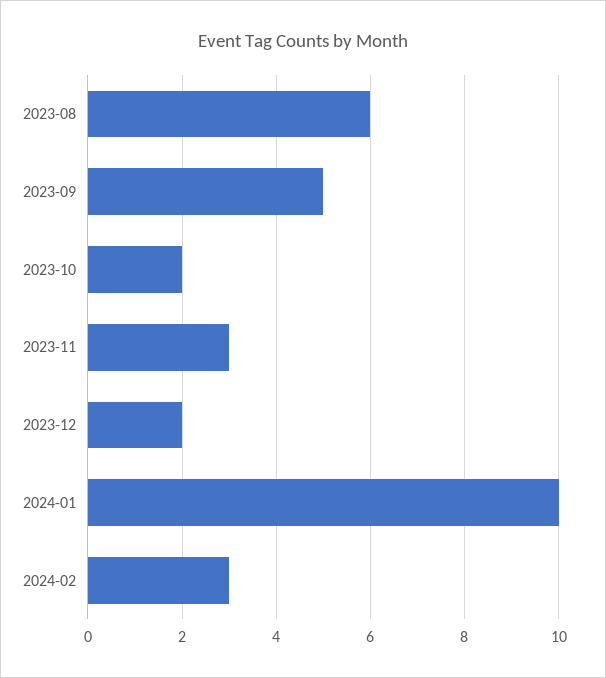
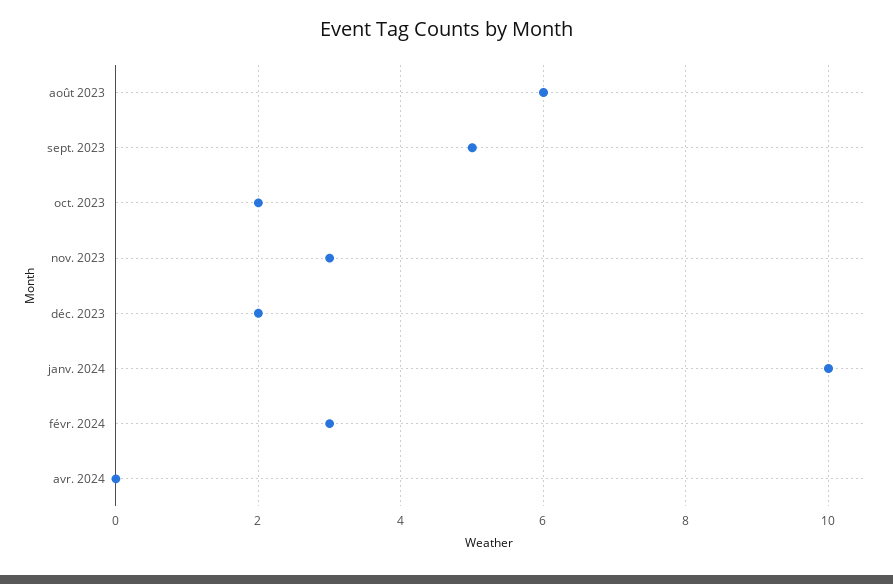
avr. 2024: none -> 0

